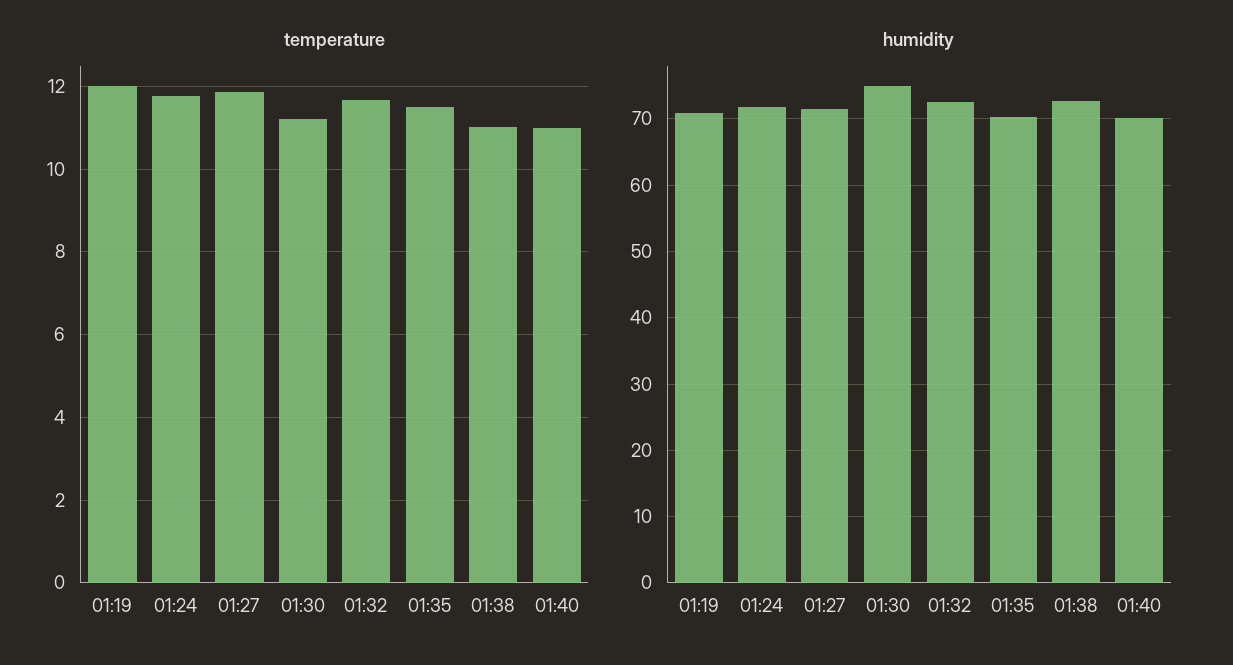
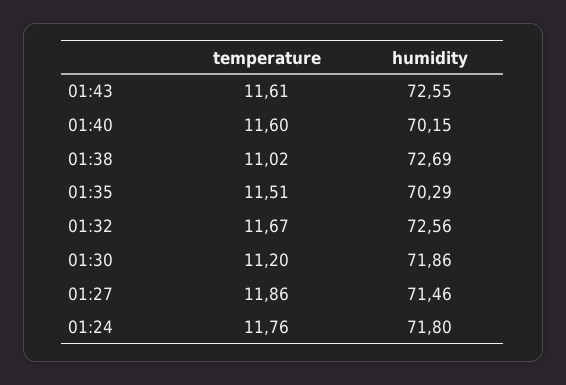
temperature, 01:19: 12 -> none
temperature, 01:40: 11 -> 11.6
humidity, 01:19: 71 -> none
humidity, 01:30: 75 -> 71.86
temperature, 01:43: none -> 11.61
humidity, 01:43: none -> 72.55

